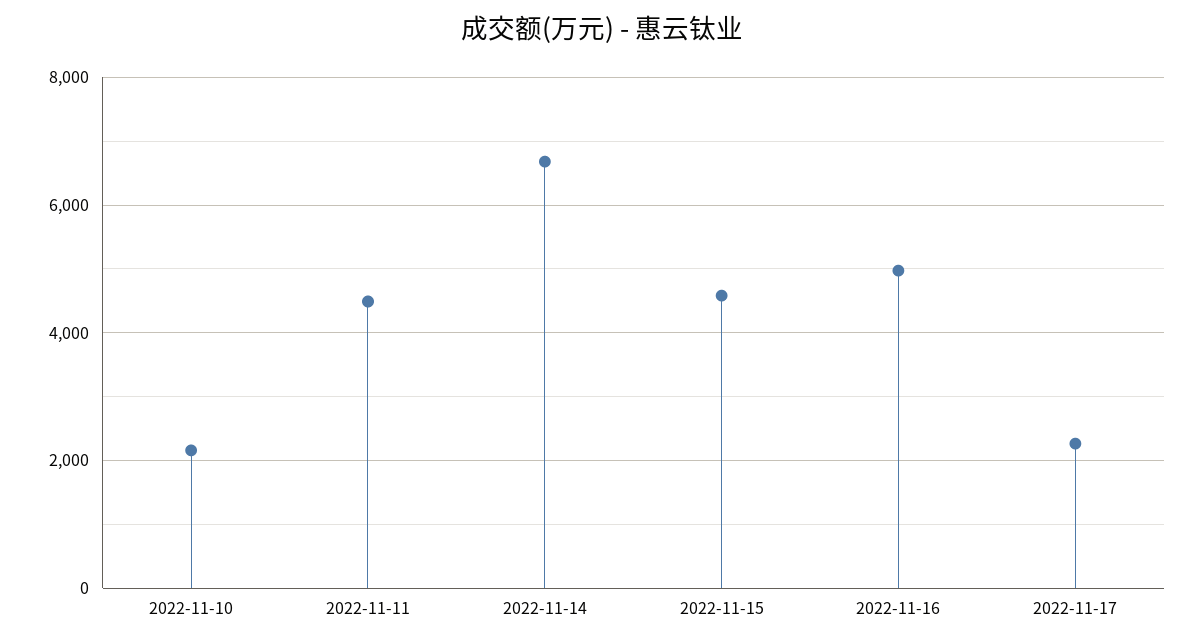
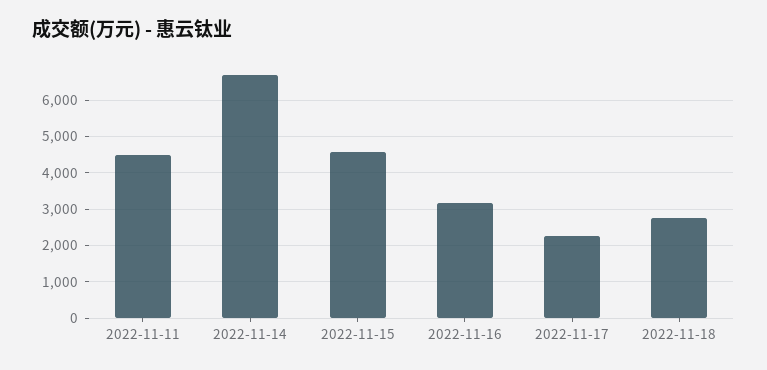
2022-11-10: 2200 -> none
2022-11-16: 5000 -> 3200
2022-11-18: none -> 2800

